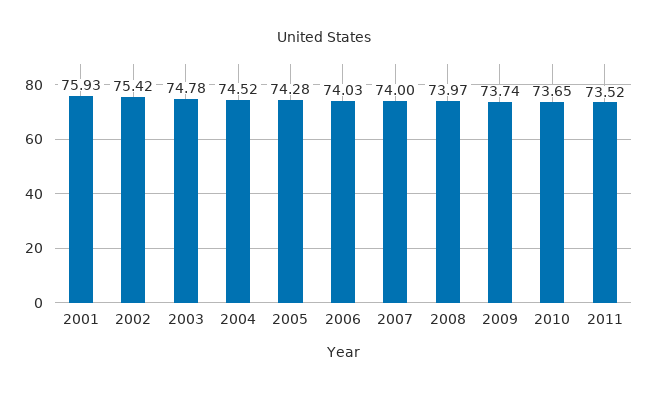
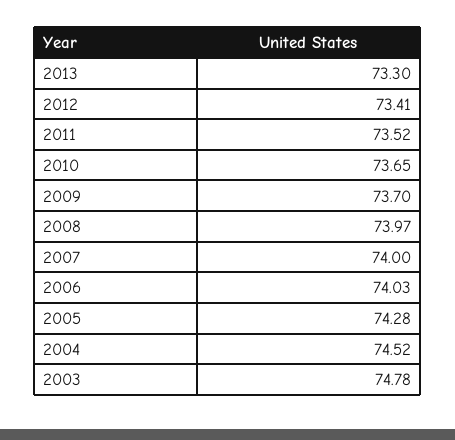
2001: 75.93 -> none
2002: 75.42 -> none
2009: 73.74 -> 73.7
2013: none -> 73.3
2012: none -> 73.41

